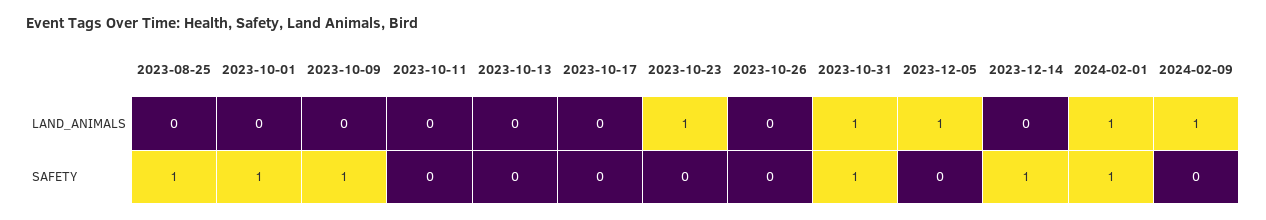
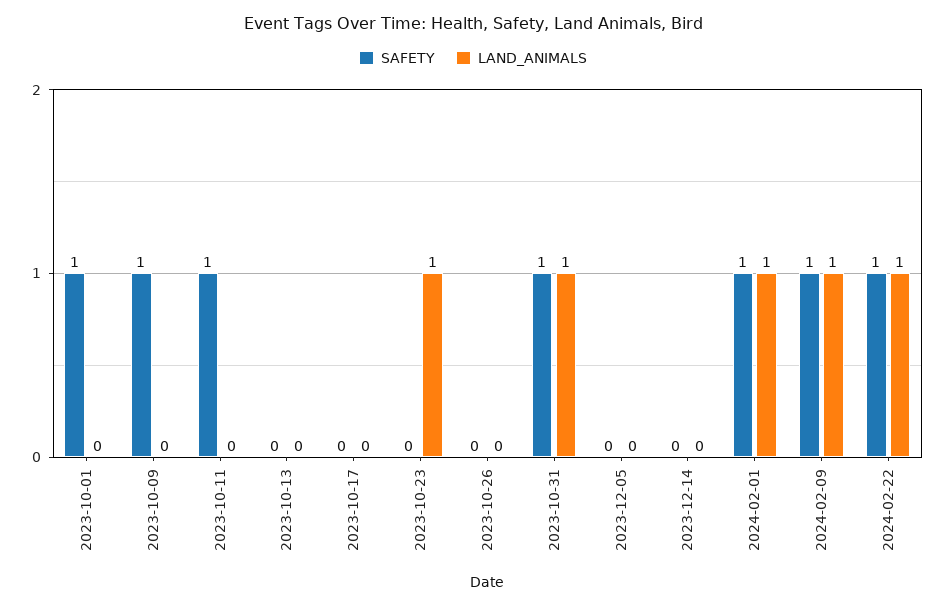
LAND_ANIMALS, 2023-08-25: 0 -> none
LAND_ANIMALS, 2023-12-05: 1 -> 0
SAFETY, 2023-08-25: 1 -> none
SAFETY, 2023-10-11: 0 -> 1
SAFETY, 2023-12-14: 1 -> 0
SAFETY, 2024-02-09: 0 -> 1
SAFETY, 2024-02-22: none -> 1
LAND_ANIMALS, 2024-02-22: none -> 1

